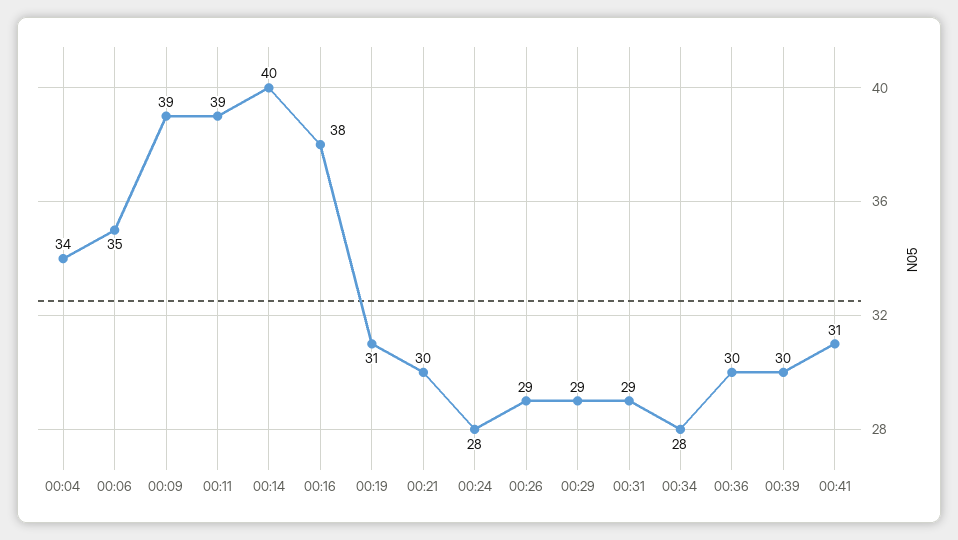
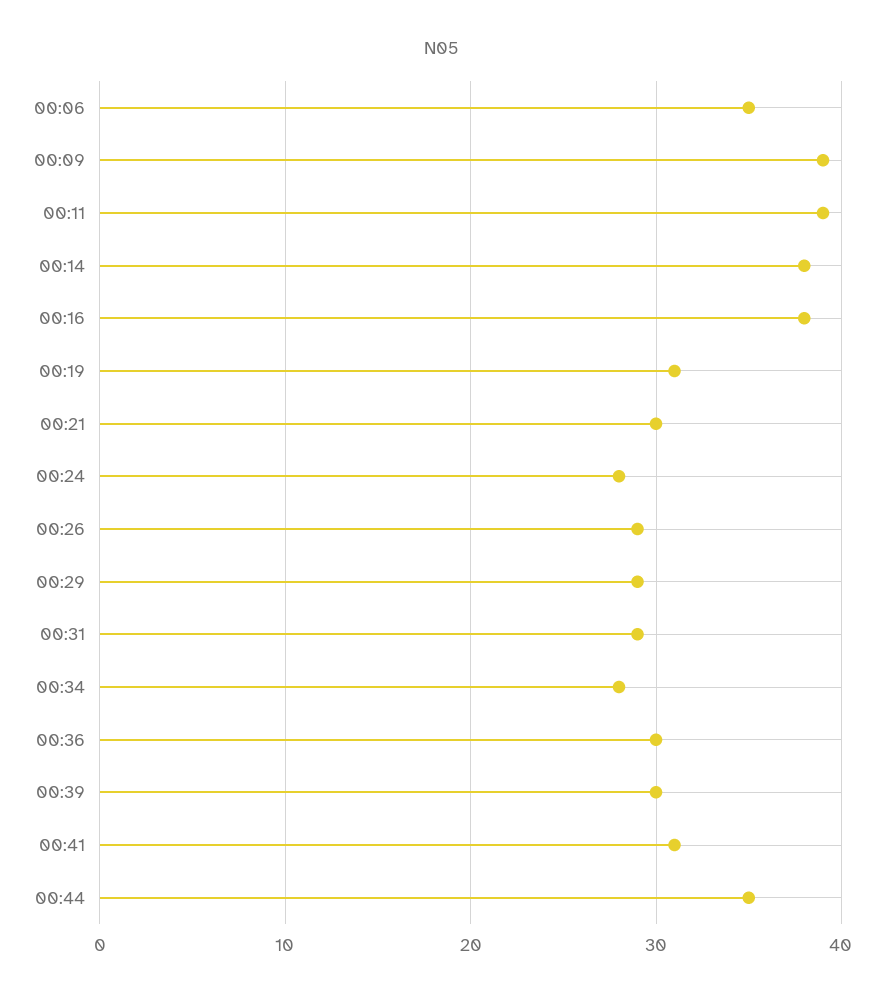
00:04: 34 -> none
00:14: 40 -> 38
00:44: none -> 35

